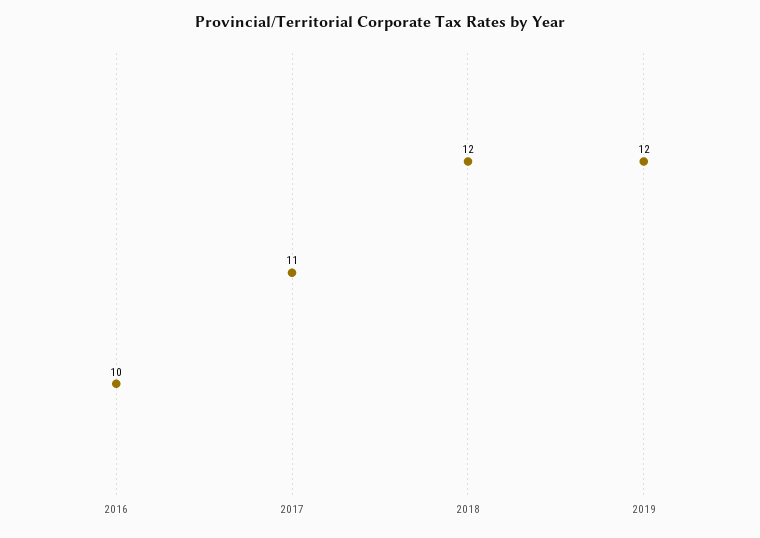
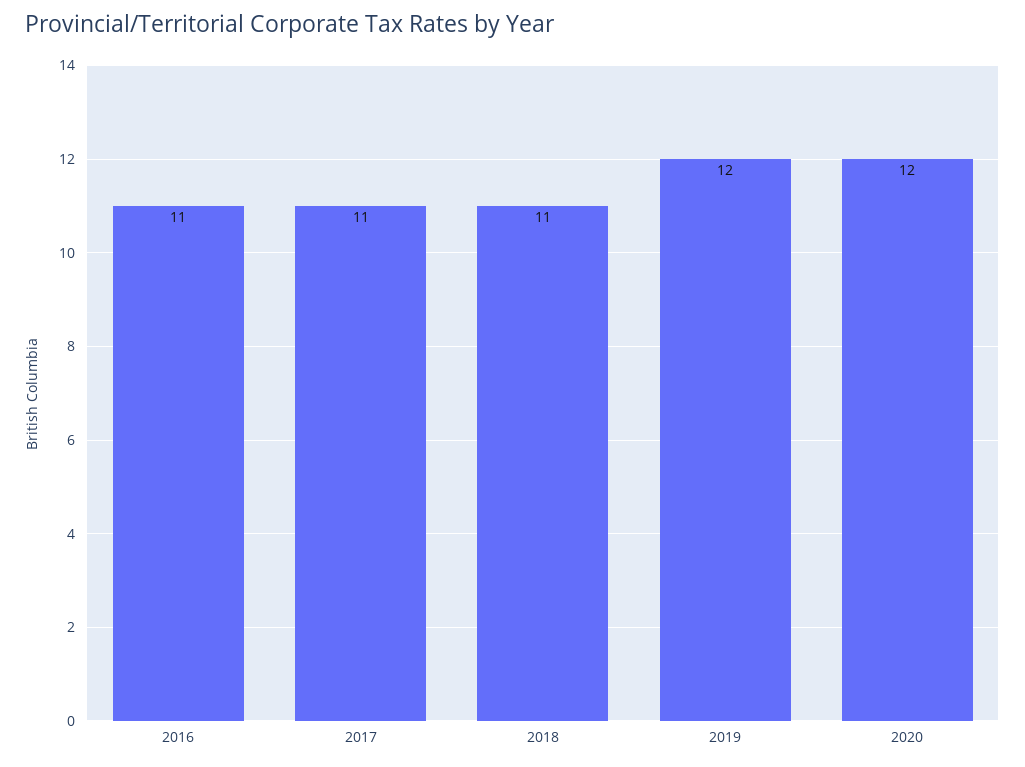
2016: 10 -> 11
2018: 12 -> 11
2020: none -> 12

